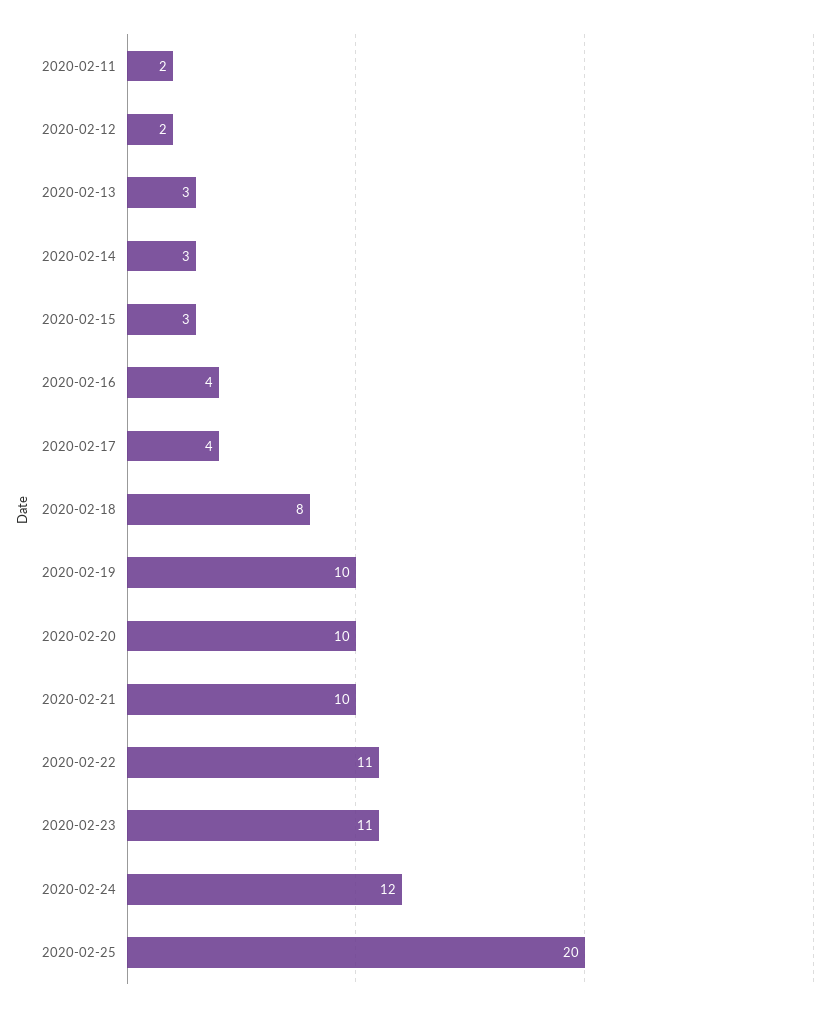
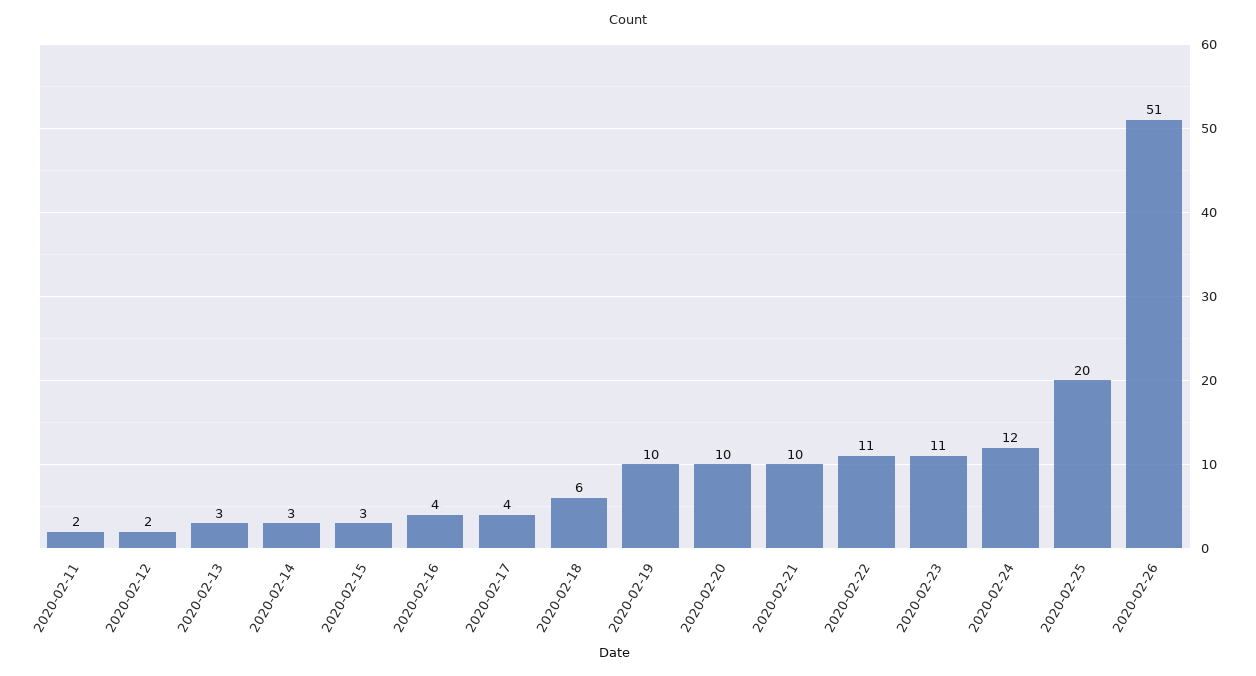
2020-02-18: 8 -> 6
2020-02-26: none -> 51

